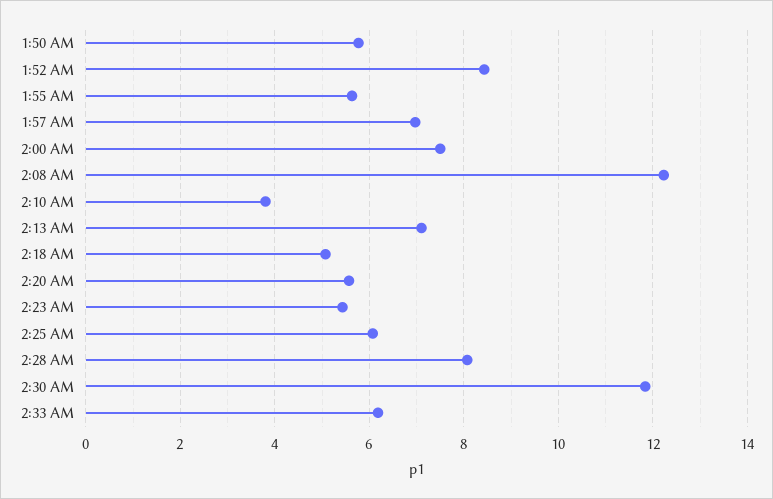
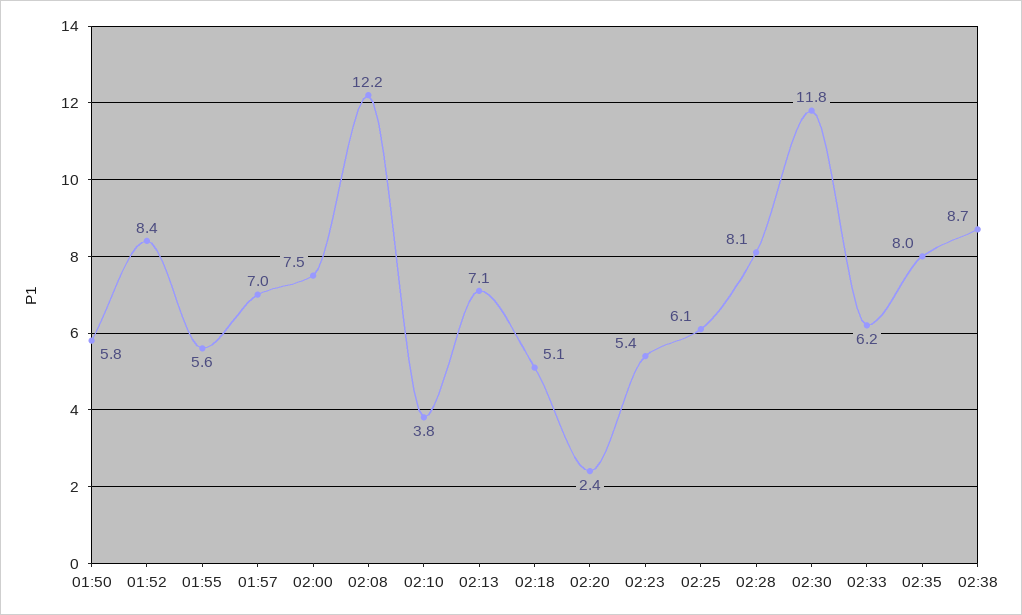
2:20 AM: 5.6 -> 2.4
02:35: none -> 8
02:38: none -> 8.7

